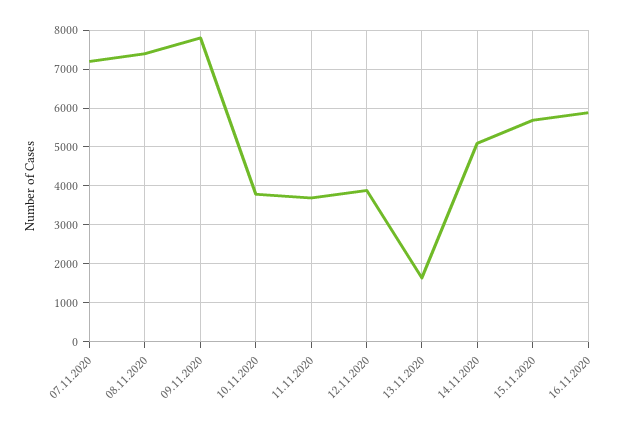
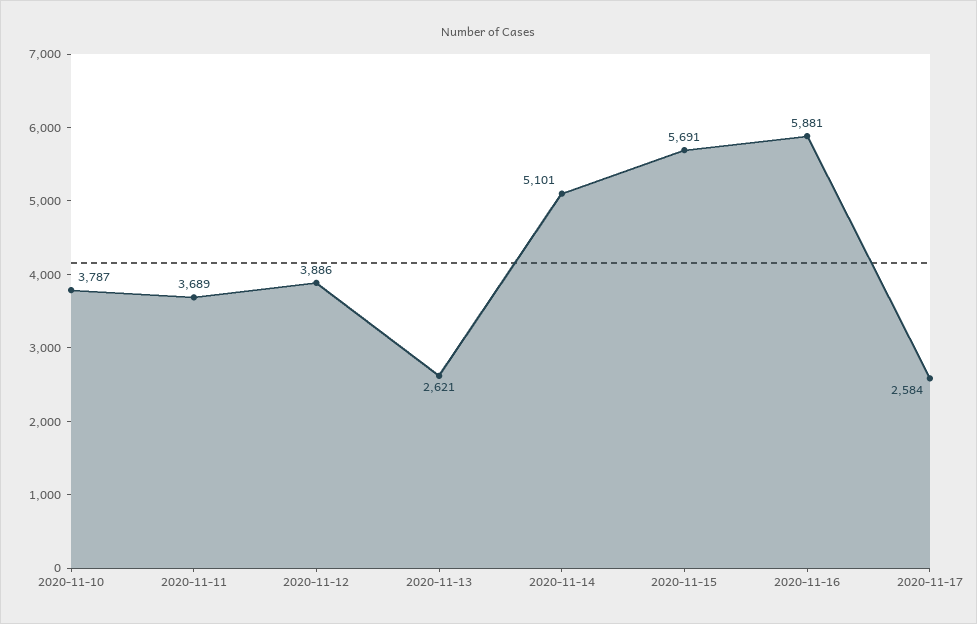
07.11.2020: 7200 -> none
08.11.2020: 7400 -> none
09.11.2020: 7800 -> none
13.11.2020: 1600 -> 2621
2020-11-17: none -> 2584

